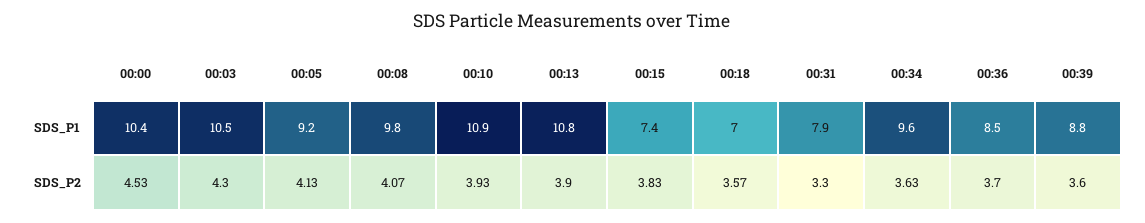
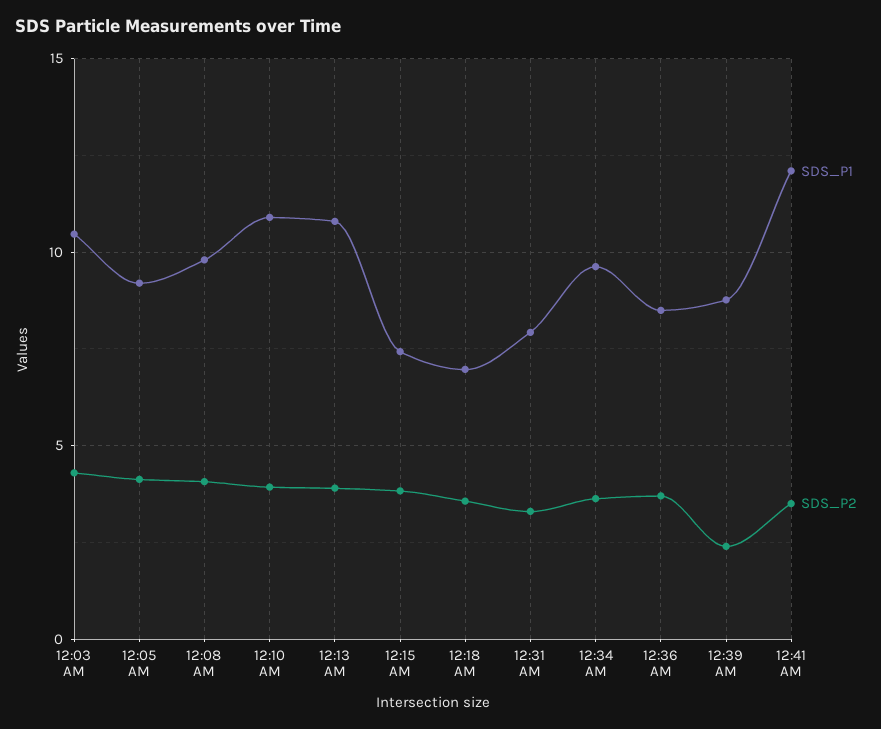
SDS_P1, 00:00: 10.4 -> none
SDS_P2, 00:00: 4.53 -> none
SDS_P2, 00:39: 3.6 -> 2.5
SDS_P1, 12:41 AM: none -> 12
SDS_P2, 12:41 AM: none -> 3.5

